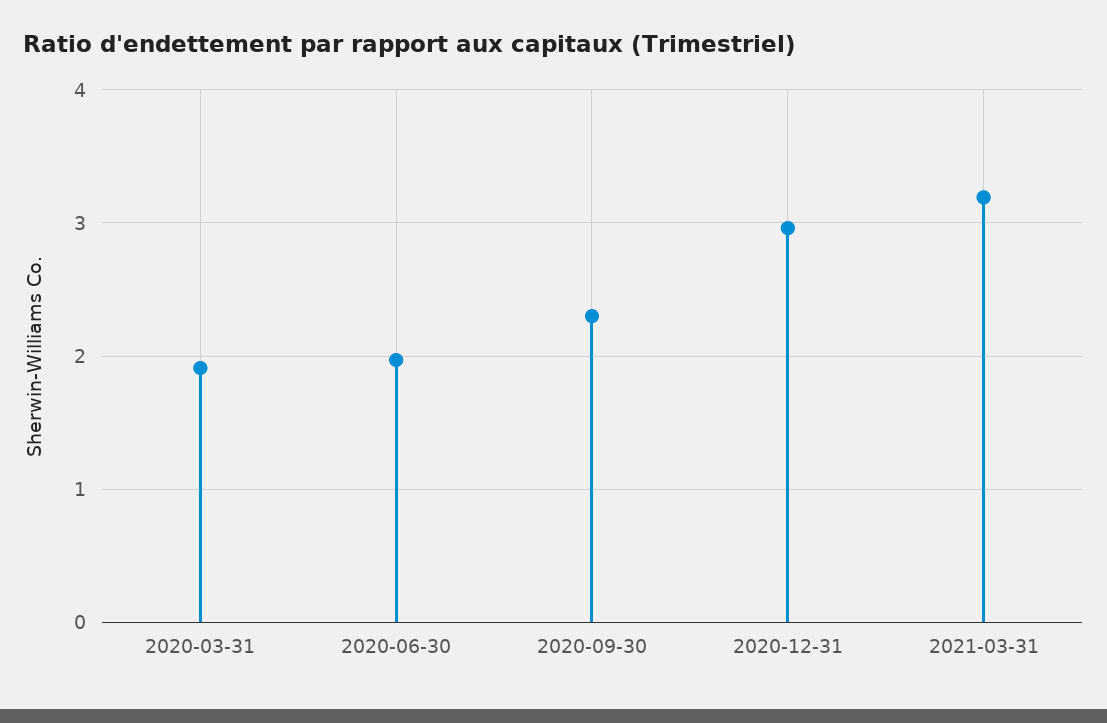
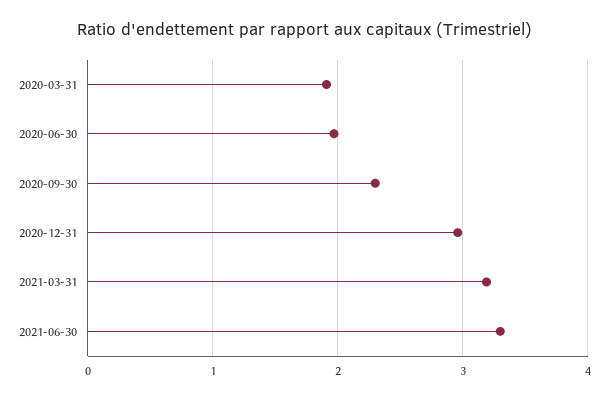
2021-06-30: none -> 3.3

